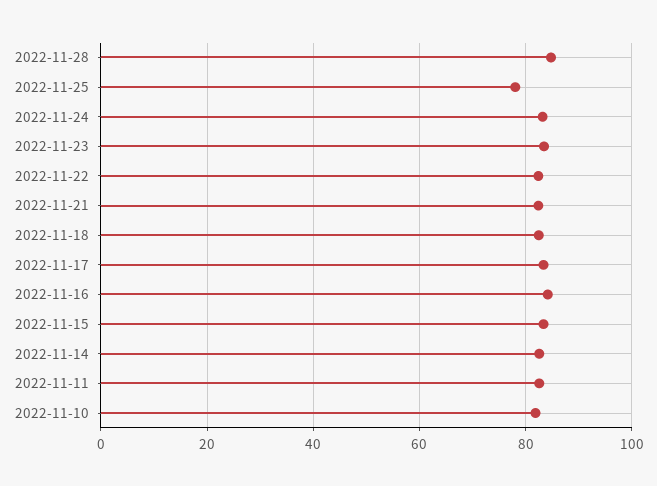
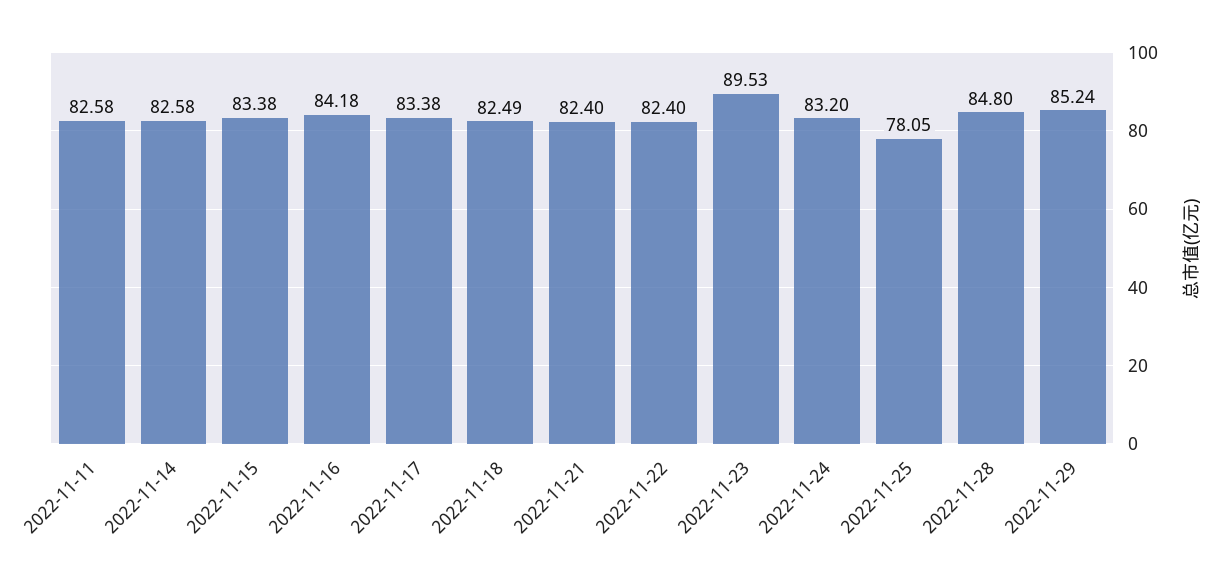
2022-11-23: 84 -> 89.53
2022-11-10: 82 -> none
2022-11-29: none -> 85.24

